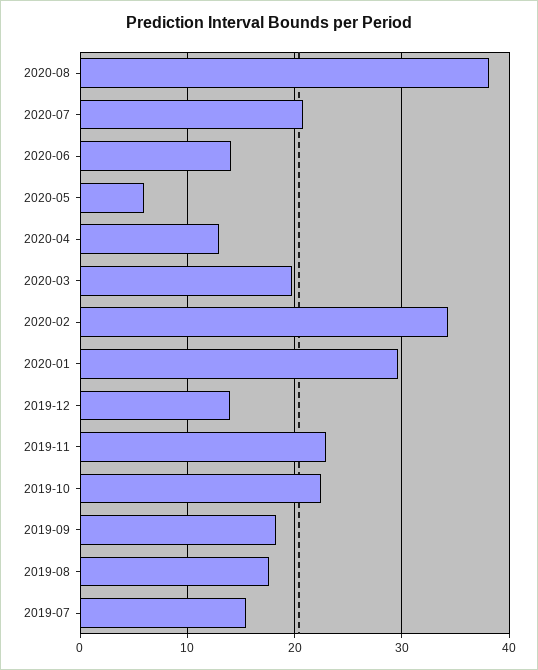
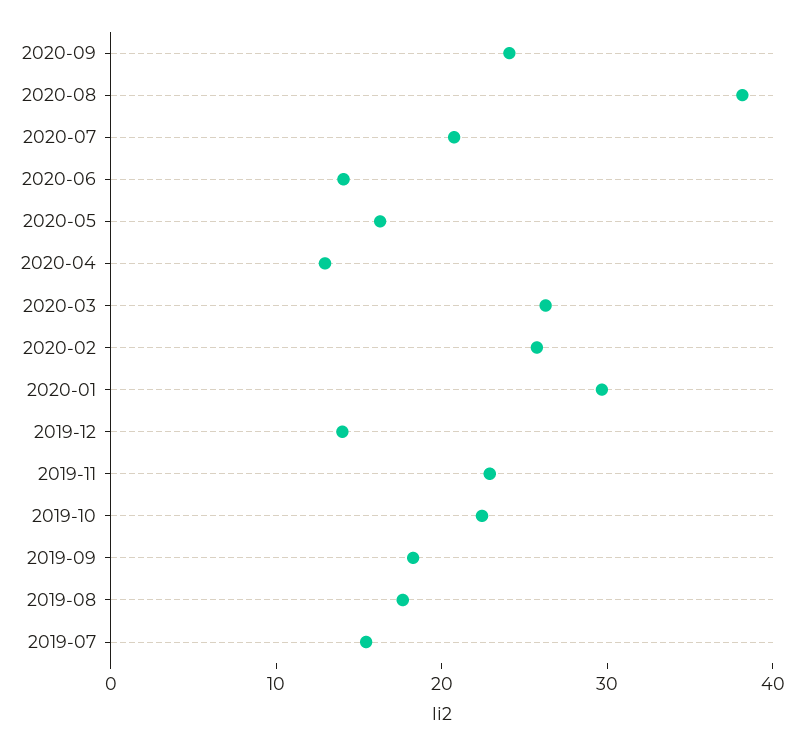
2020-05: 6 -> 16
2020-03: 20 -> 26
2020-02: 34 -> 26
2020-09: none -> 24

